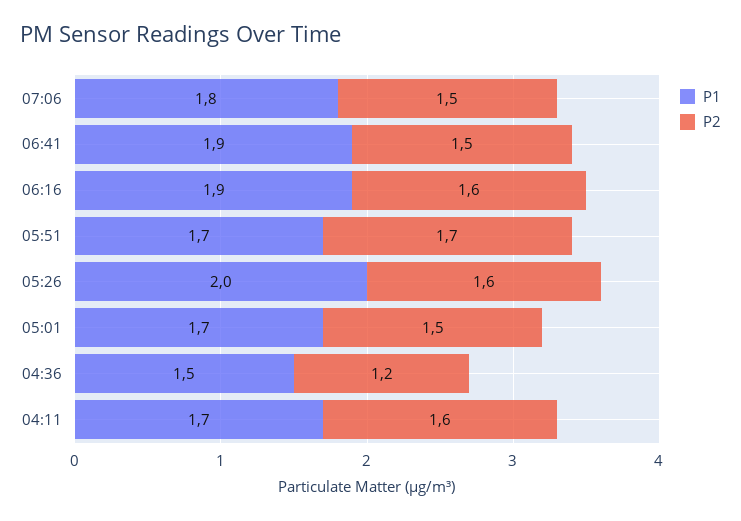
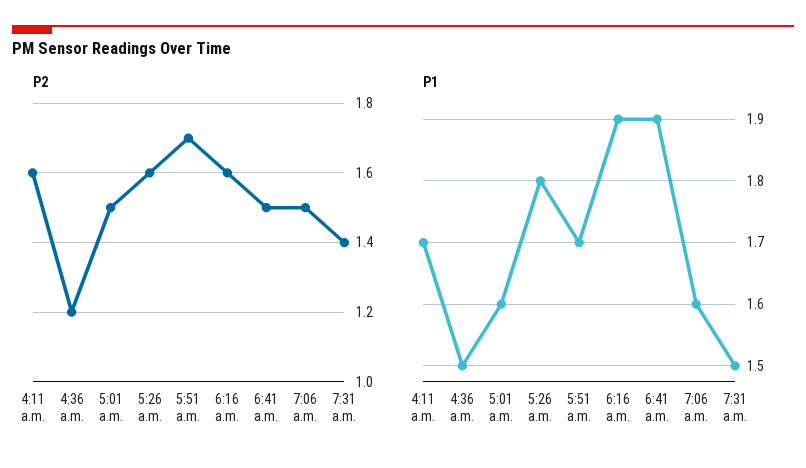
P1, 07:06: 1.8 -> 1.6
P1, 05:26: 2 -> 1.8
P1, 05:01: 1.7 -> 1.6
P2, 7:31 a.m.: none -> 1.4
P1, 7:31 a.m.: none -> 1.5

